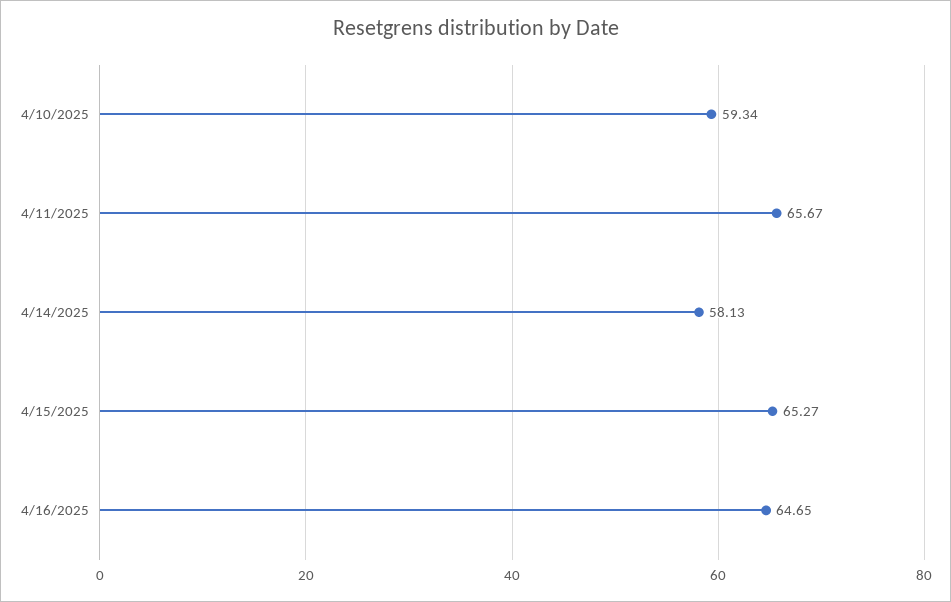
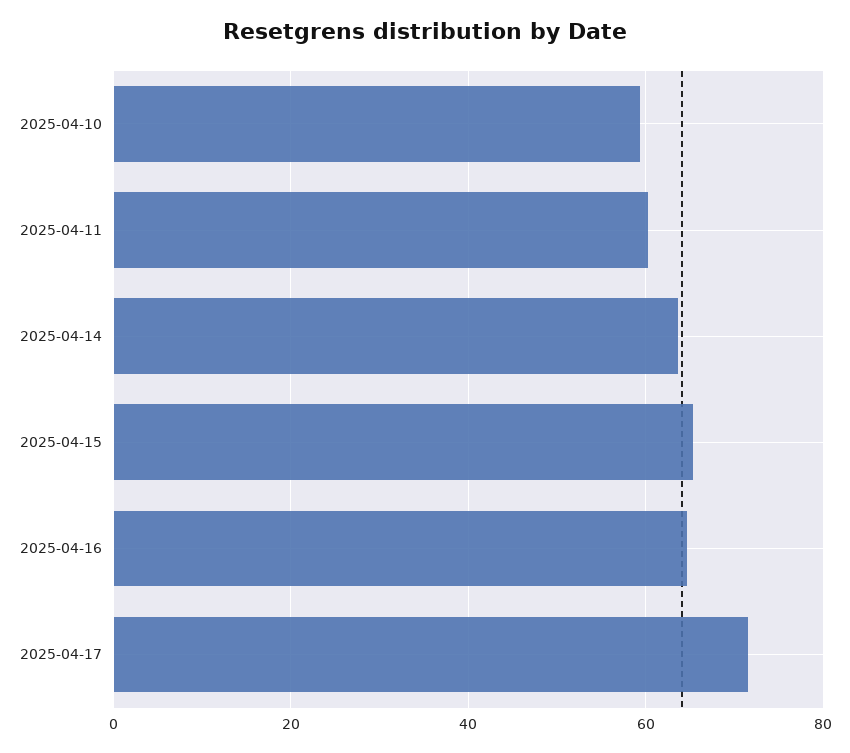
4/11/2025: 65.67 -> 60
4/14/2025: 58.13 -> 64
2025-04-17: none -> 72

